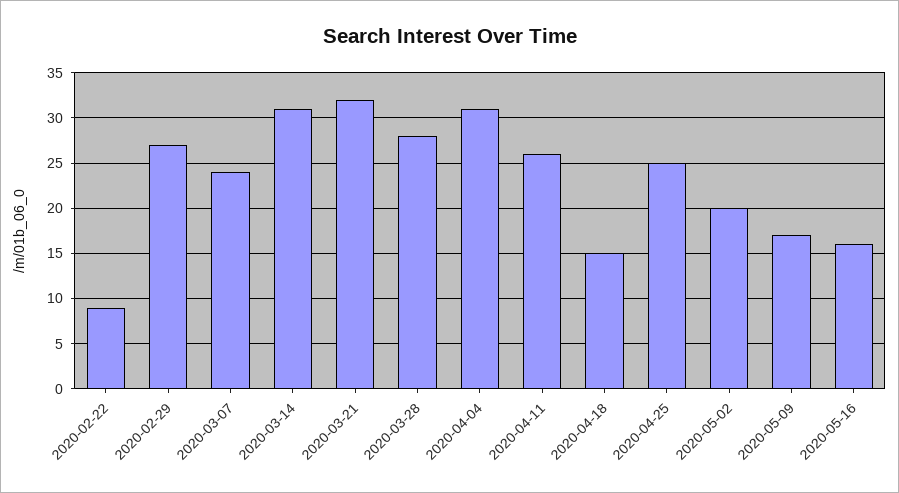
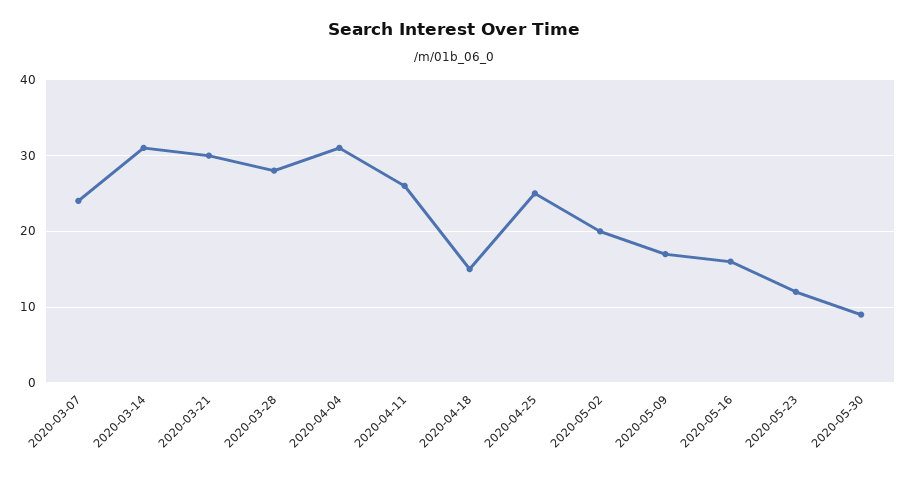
2020-02-22: 9 -> none
2020-02-29: 27 -> none
2020-03-21: 32 -> 30
2020-05-23: none -> 12
2020-05-30: none -> 9

